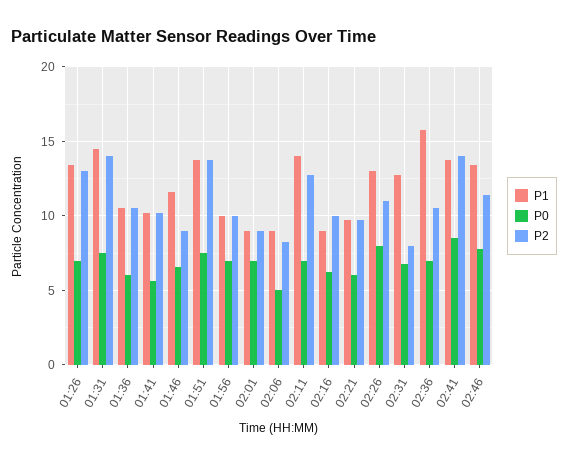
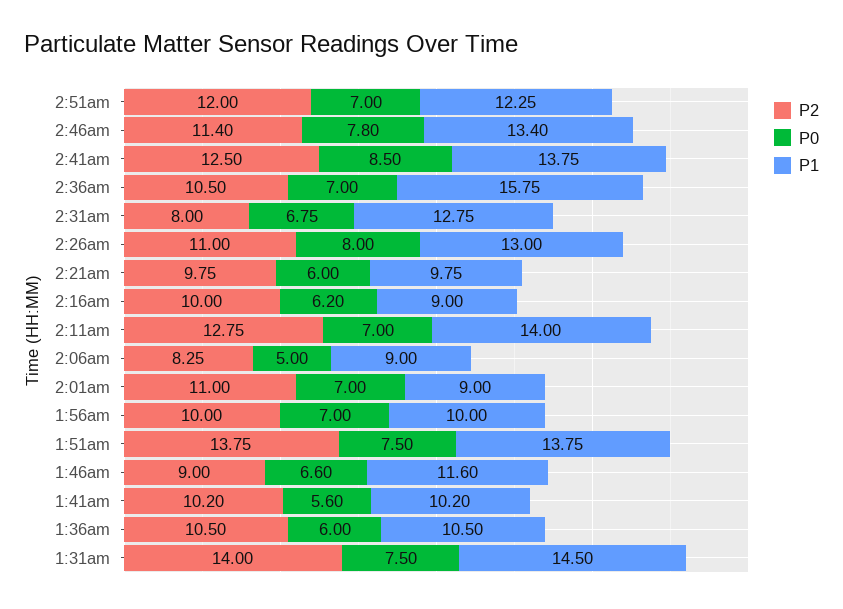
P1, 01:26: 13.5 -> none
P0, 01:26: 7 -> none
P2, 01:26: 13 -> none
P2, 02:01: 9 -> 11
P2, 02:41: 14 -> 12.5
P2, 2:51am: none -> 12
P0, 2:51am: none -> 7
P1, 2:51am: none -> 12.25

